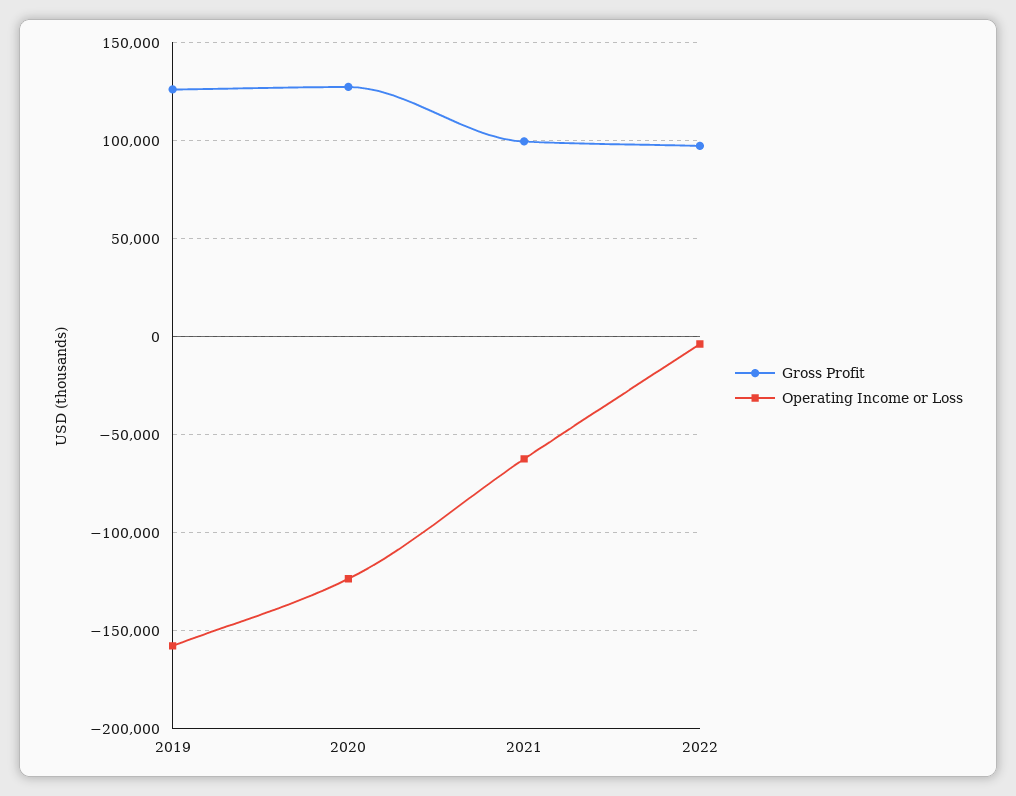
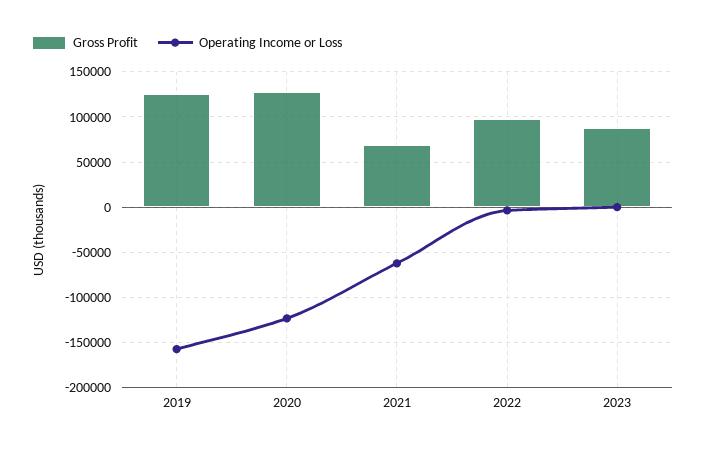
Gross Profit, 2021: 100000 -> 70000
Gross Profit, 2023: none -> 90000
Operating Income or Loss, 2023: none -> 0

